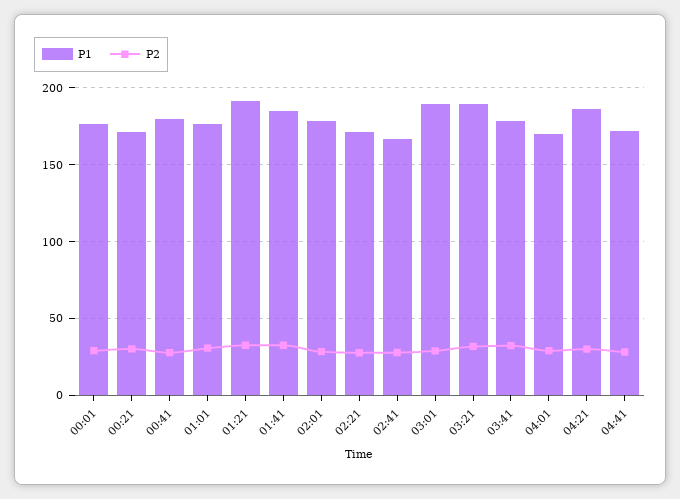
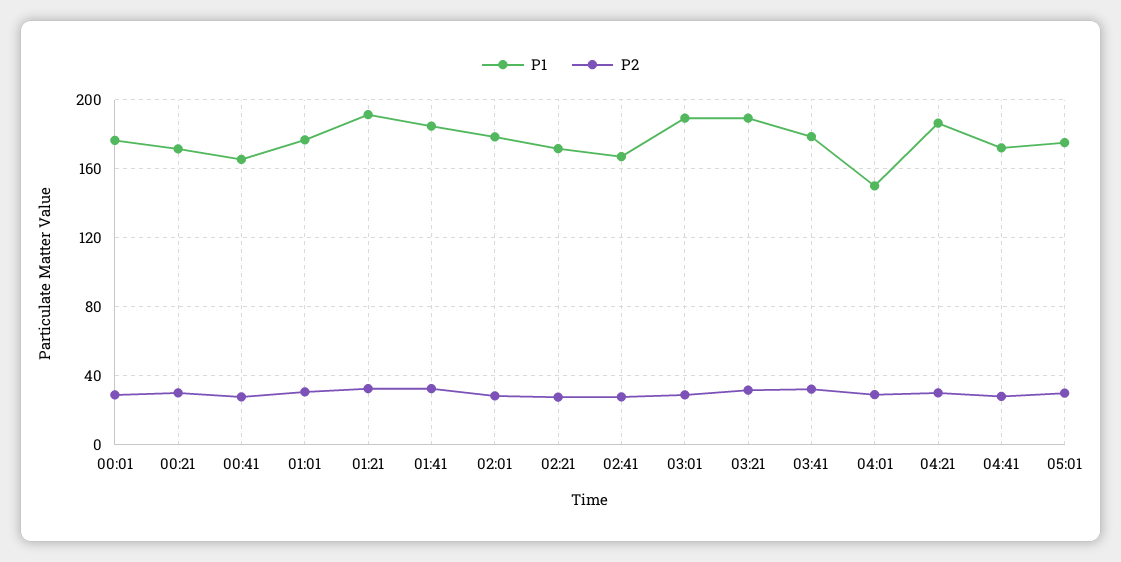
P1, 00:41: 180 -> 165
P1, 04:01: 170 -> 150
P1, 05:01: none -> 175
P2, 05:01: none -> 30

